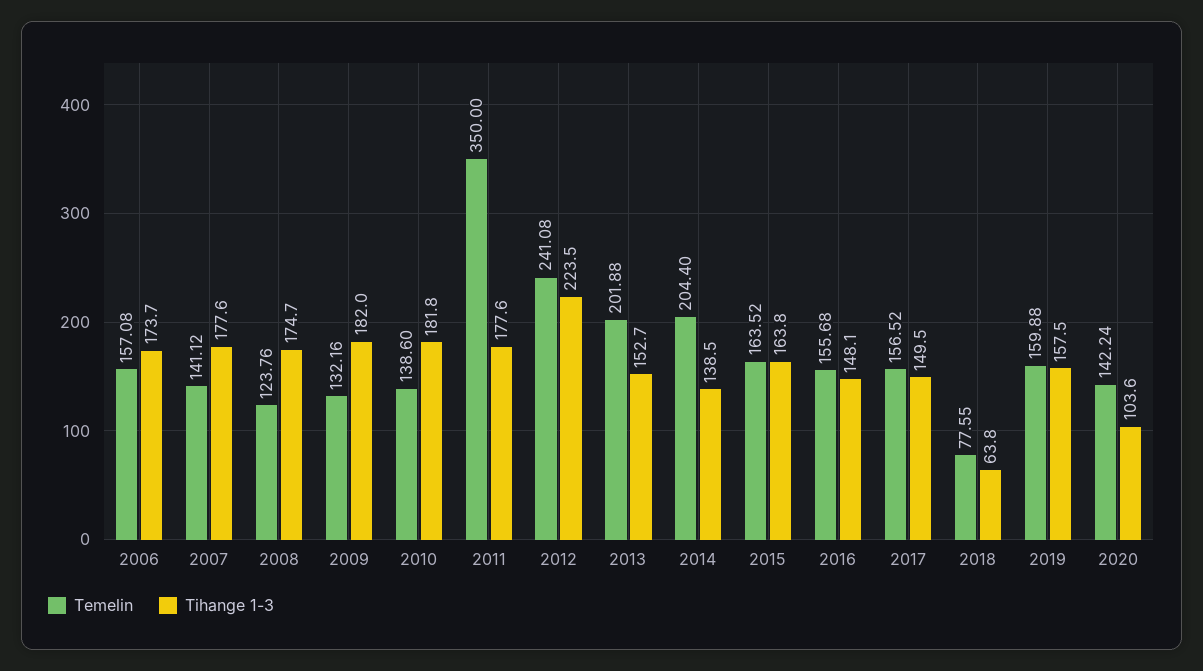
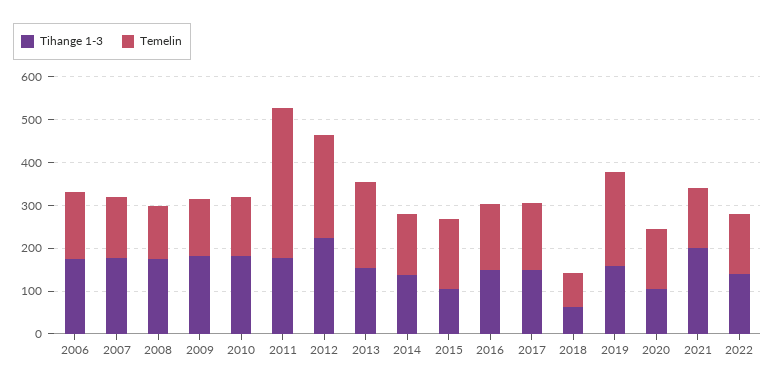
Temelin, 2014: 204.4 -> 140
Tihange 1-3, 2015: 163.8 -> 100
Temelin, 2019: 159.88 -> 220
Tihange 1-3, 2021: none -> 200
Temelin, 2021: none -> 140
Tihange 1-3, 2022: none -> 140
Temelin, 2022: none -> 140

